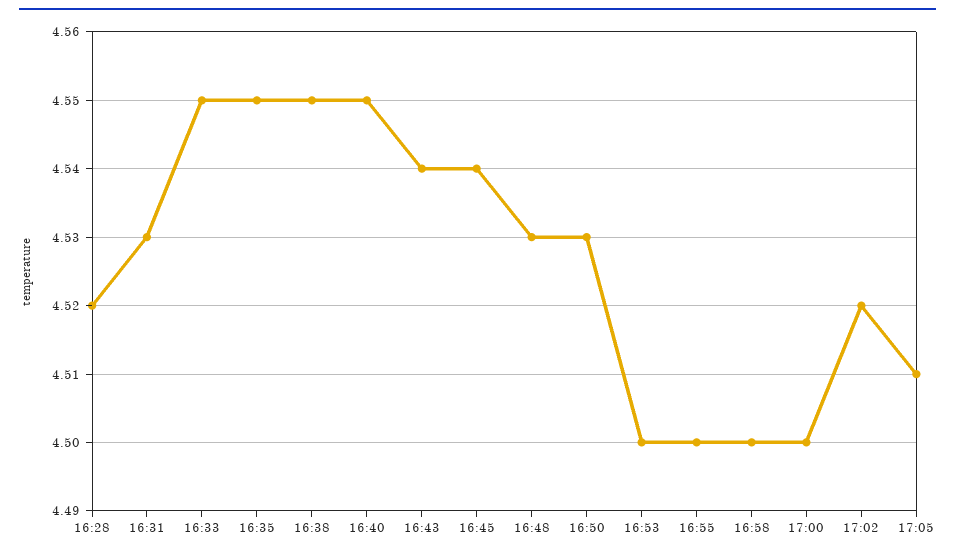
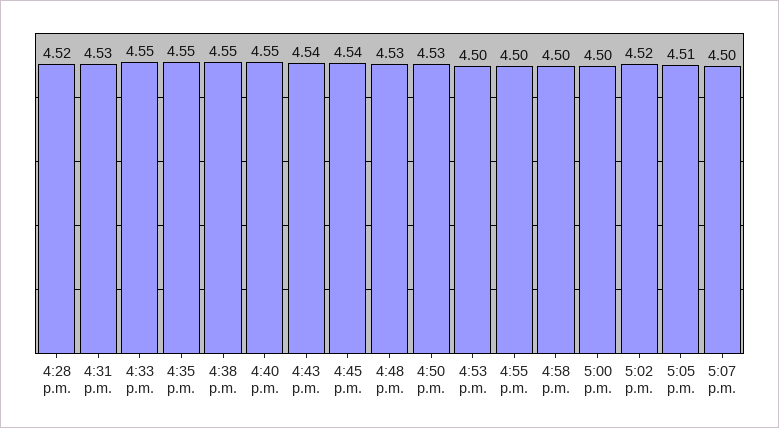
5:07 p.m.: none -> 4.5

